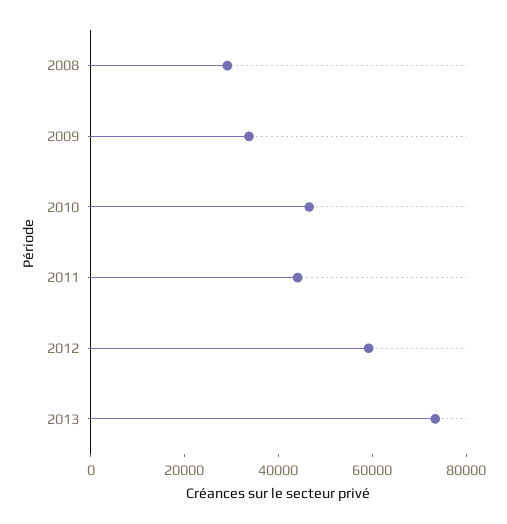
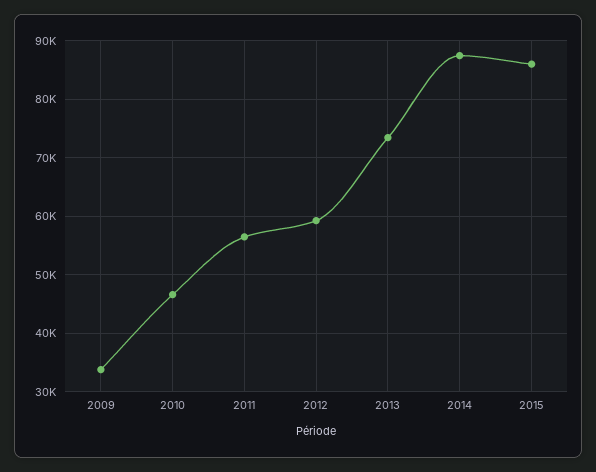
2008: 30000 -> none
2011: 45000 -> 56000
2014: none -> 88000
2015: none -> 86000

